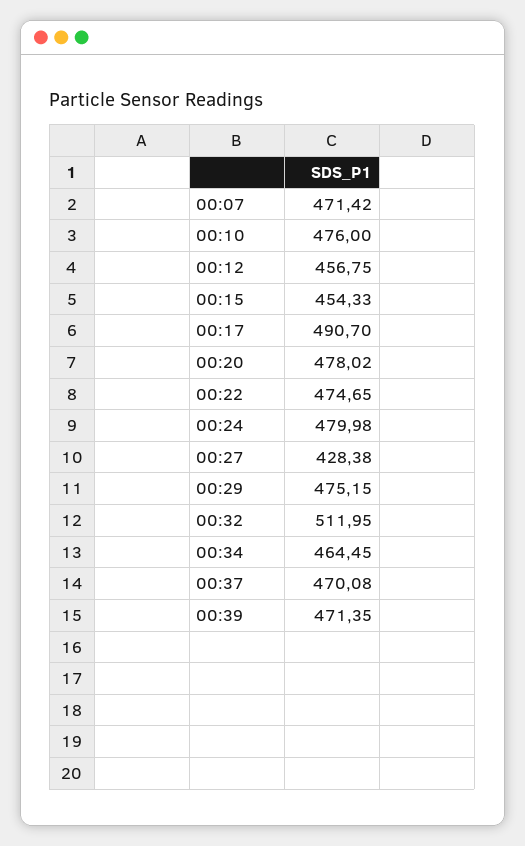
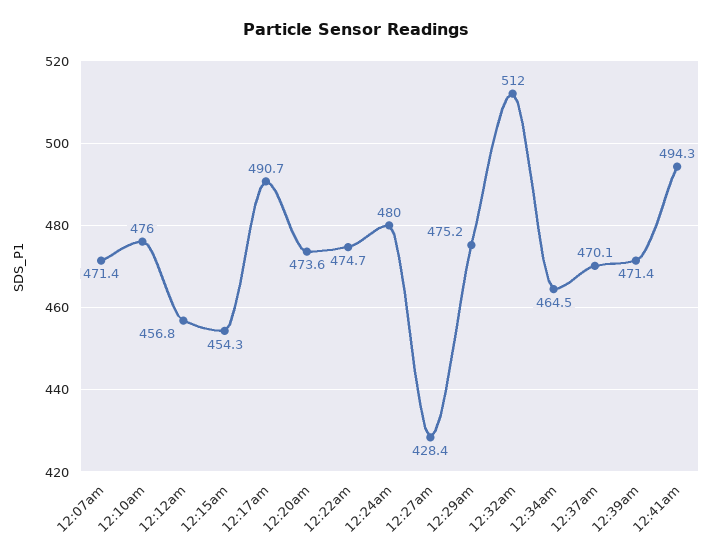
00:20: 478.02 -> 473.6
12:41am: none -> 494.3

